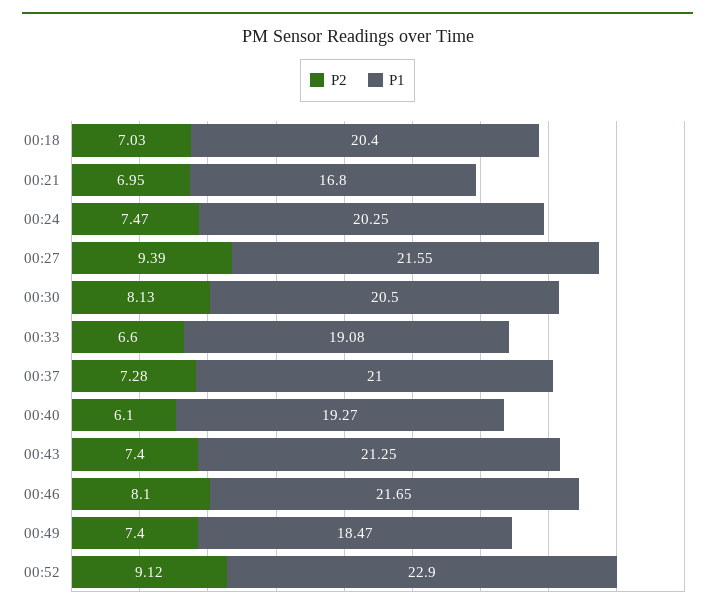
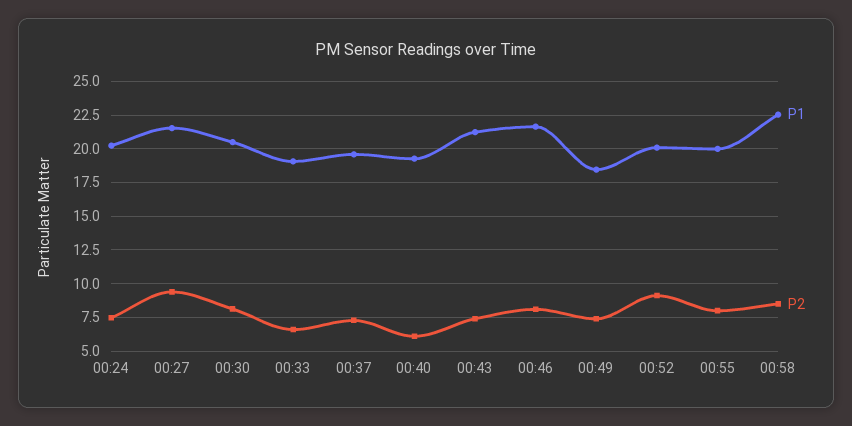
P2, 00:18: 7.03 -> none
P1, 00:18: 20.4 -> none
P2, 00:21: 6.95 -> none
P1, 00:21: 16.8 -> none
P1, 00:37: 21 -> 19.5
P1, 00:52: 22.9 -> 20
P1, 00:55: none -> 20
P2, 00:55: none -> 8
P1, 00:58: none -> 22.5
P2, 00:58: none -> 8.5

